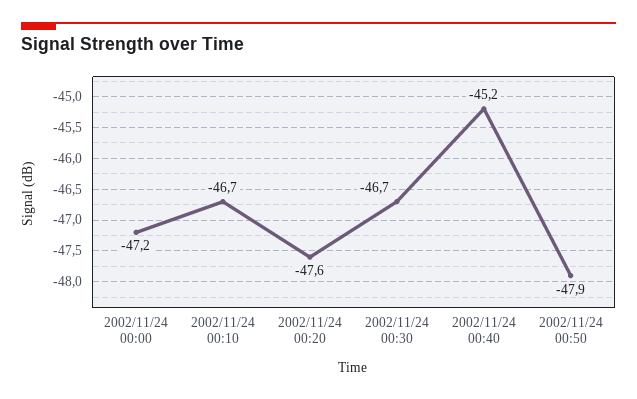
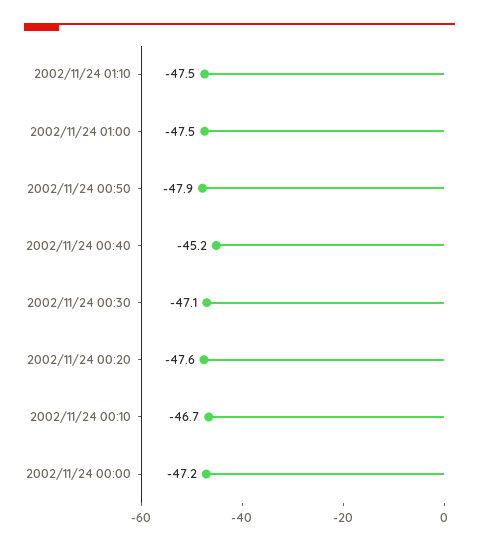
2002/11/24 00:30: -46.7 -> -47.1
2002/11/24 01:10: none -> -47.5
2002/11/24 01:00: none -> -47.5

